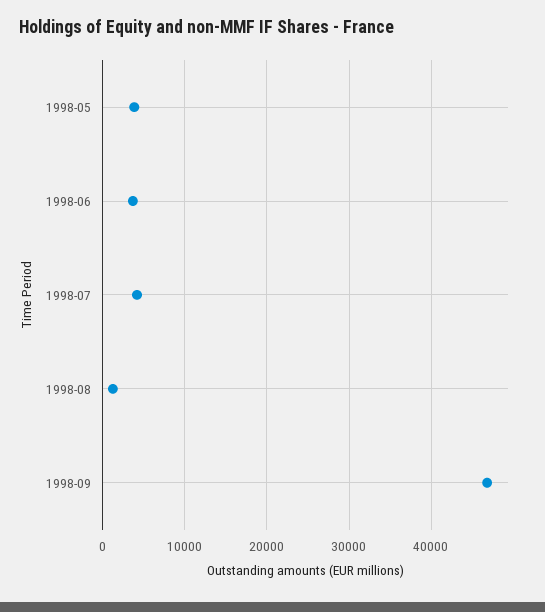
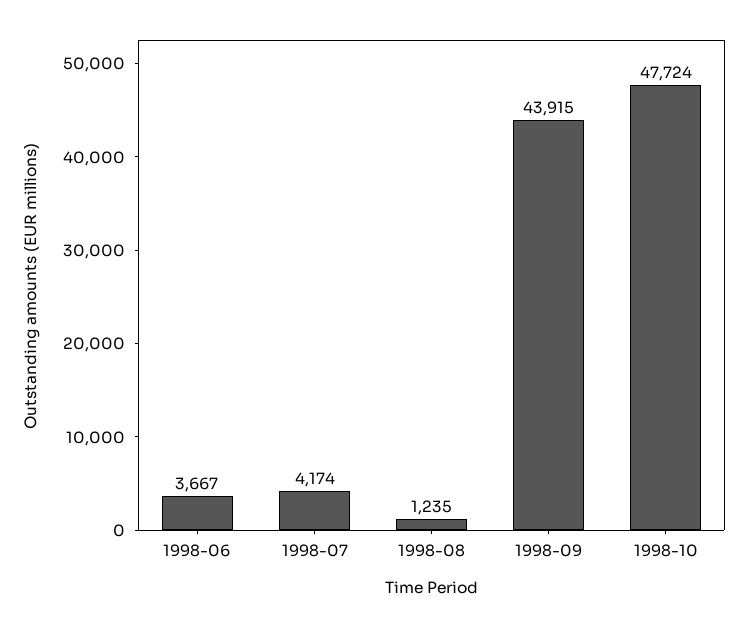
1998-05: 4000 -> none
1998-09: 47000 -> 43915
1998-10: none -> 47724

